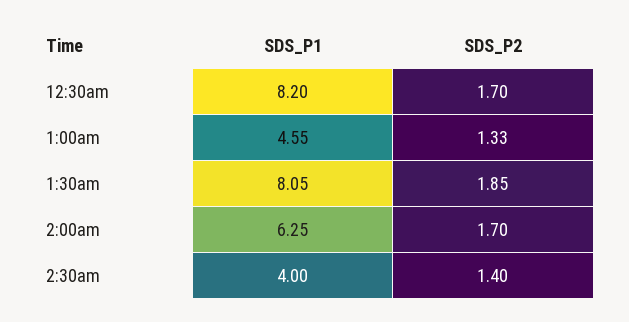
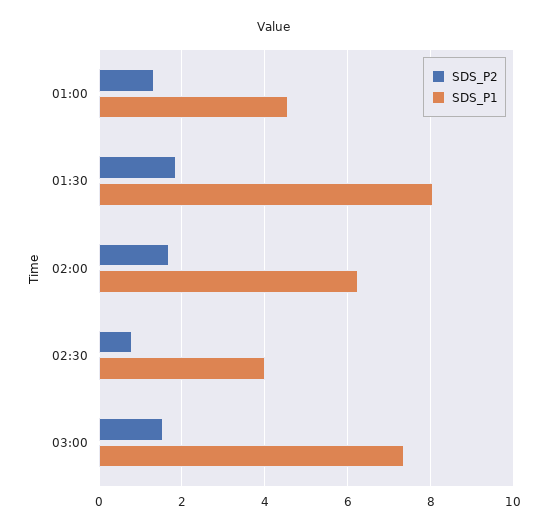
SDS_P1, 12:30am: 8.2 -> none
SDS_P2, 12:30am: 1.7 -> none
SDS_P2, 2:30am: 1.4 -> 0.8
SDS_P2, 03:00: none -> 1.6
SDS_P1, 03:00: none -> 7.4

